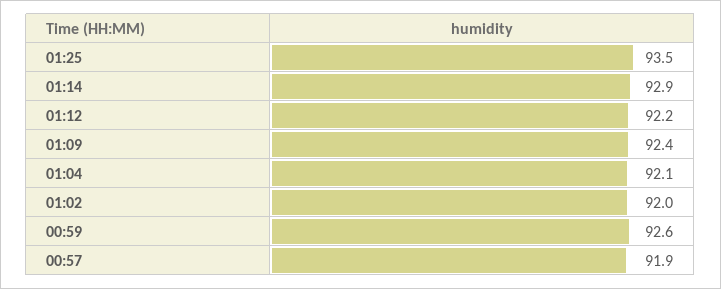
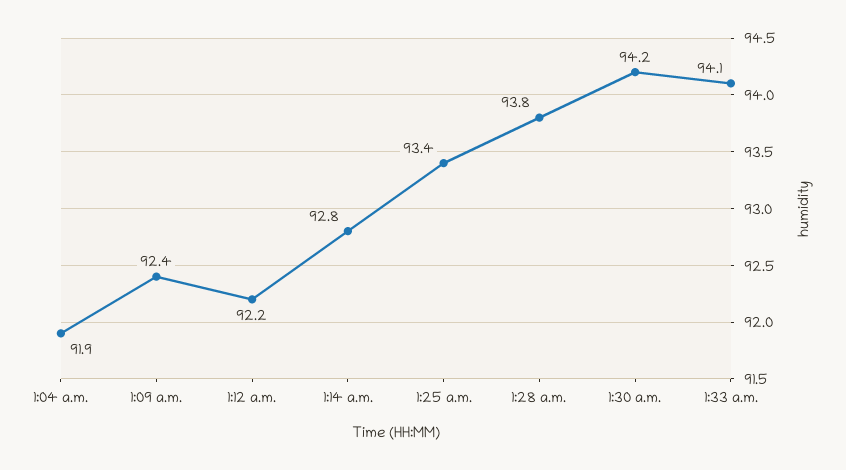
01:25: 93.5 -> 93.4
01:14: 92.9 -> 92.8
01:04: 92.1 -> 91.9
01:02: 92 -> none
00:59: 92.6 -> none
00:57: 91.9 -> none
1:28 a.m.: none -> 93.8
1:30 a.m.: none -> 94.2
1:33 a.m.: none -> 94.1

